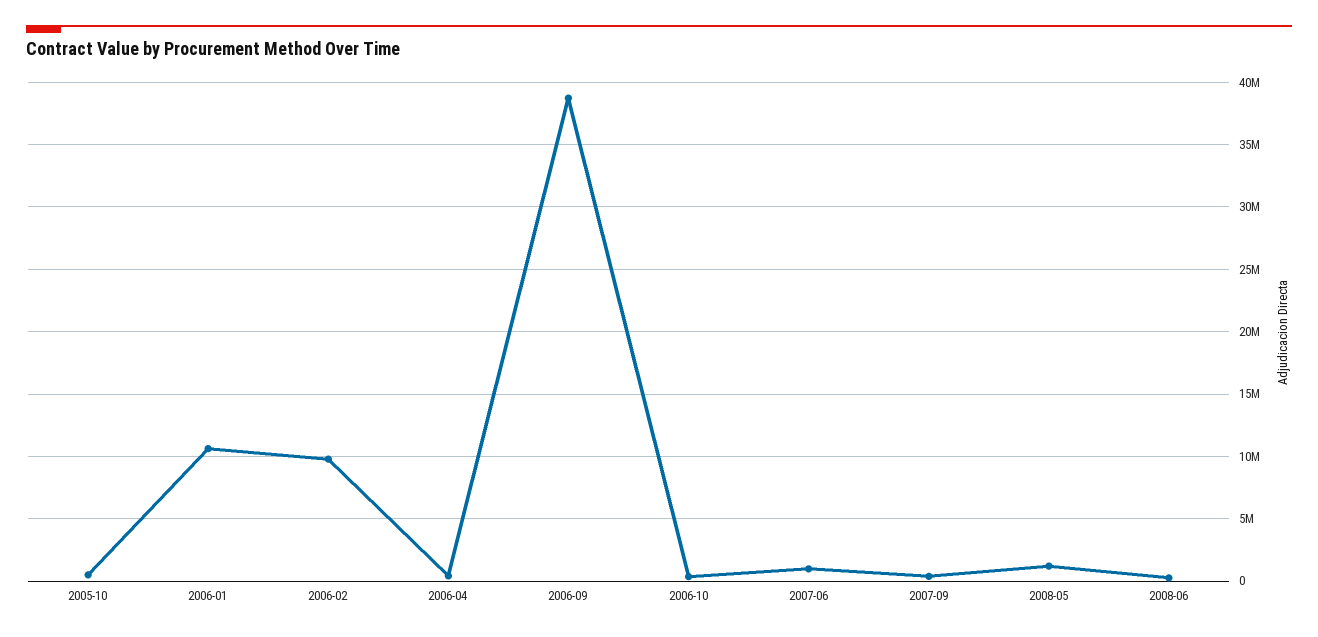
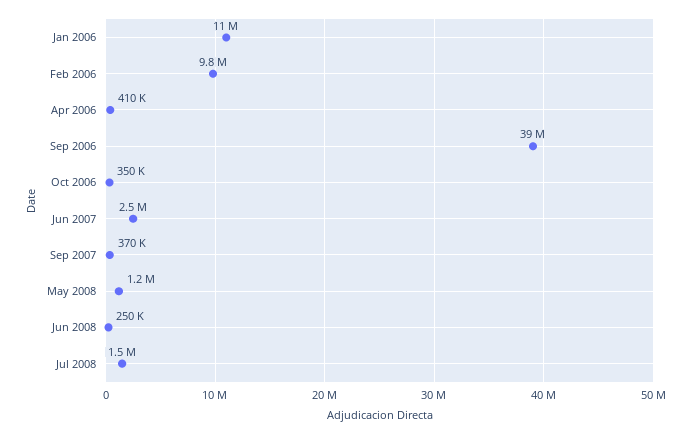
2005-10: 500000 -> none
2007-06: 1000000 -> 2500000
Jul 2008: none -> 1500000

